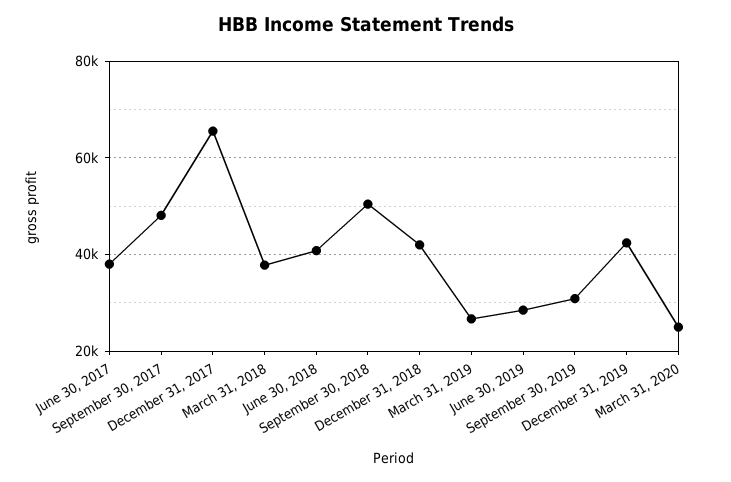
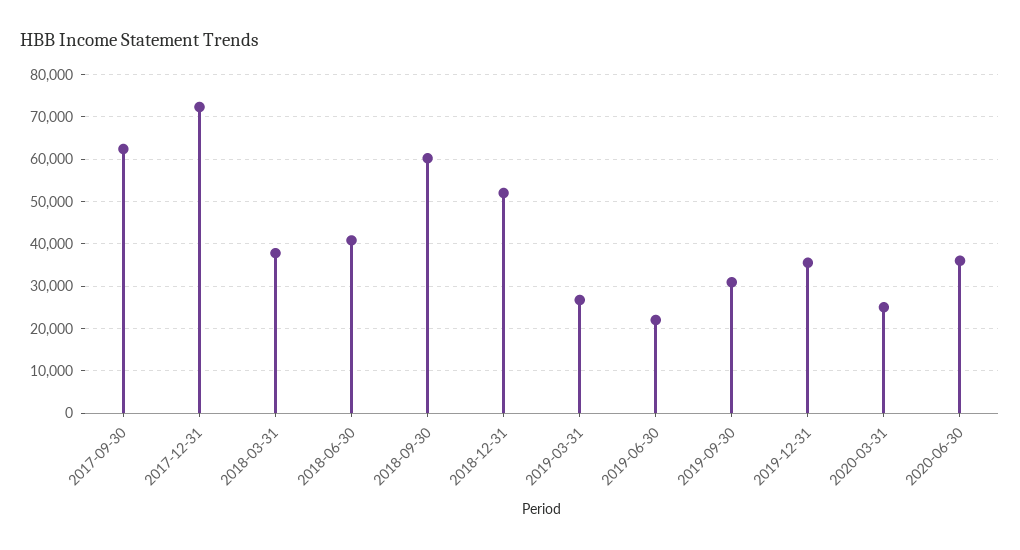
June 30, 2017: 38000 -> none
September 30, 2017: 48000 -> 62000
December 31, 2017: 66000 -> 72000
September 30, 2018: 50000 -> 60000
December 31, 2018: 42000 -> 52000
June 30, 2019: 28000 -> 22000
December 31, 2019: 42000 -> 36000
2020-06-30: none -> 36000

